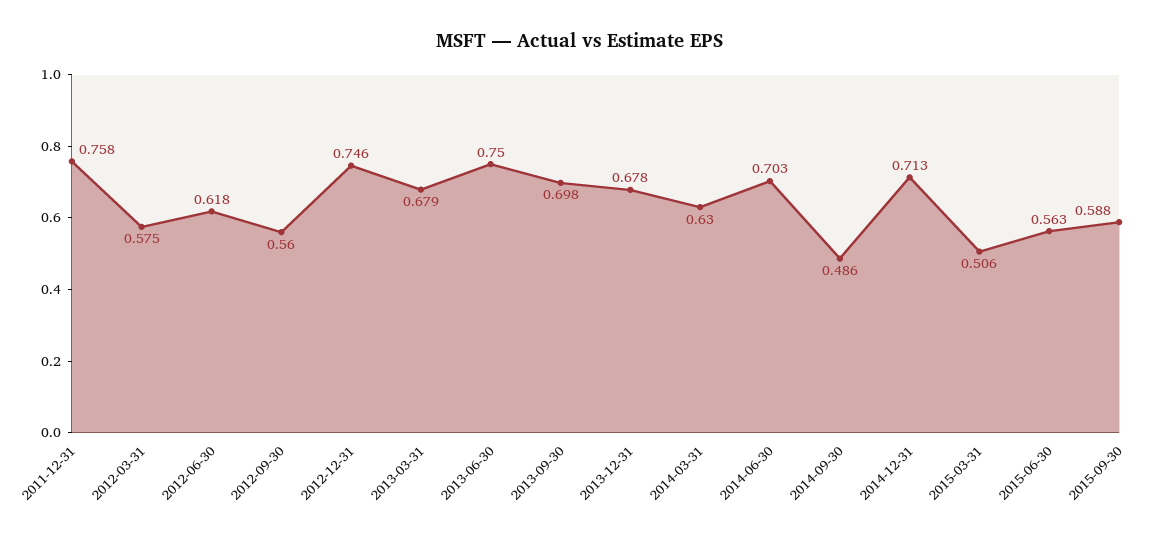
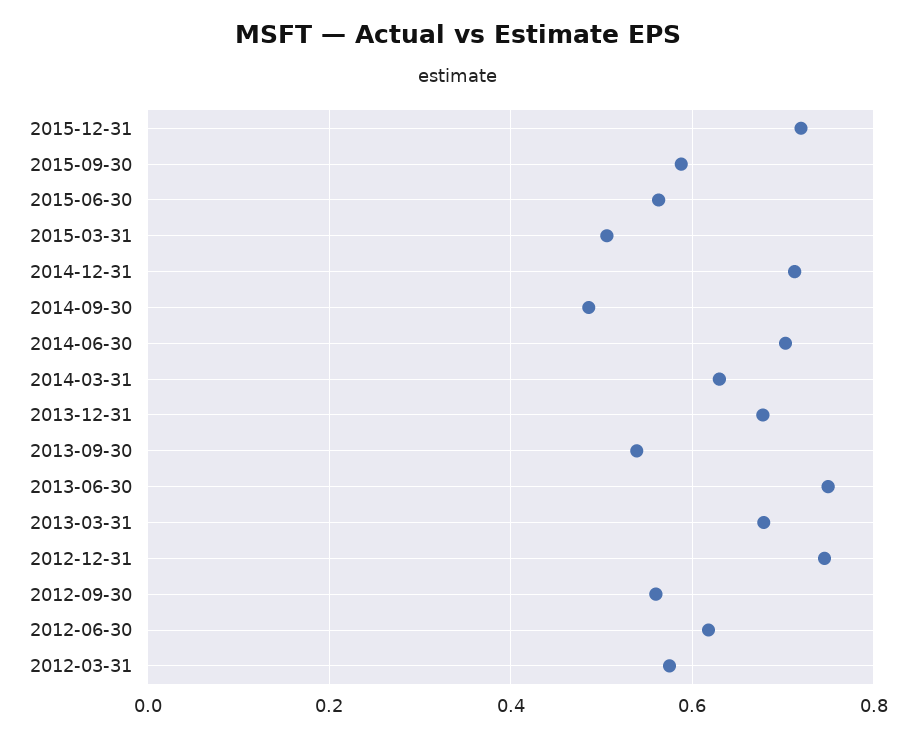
2011-12-31: 0.758 -> none
2013-09-30: 0.698 -> 0.54
2015-12-31: none -> 0.72

